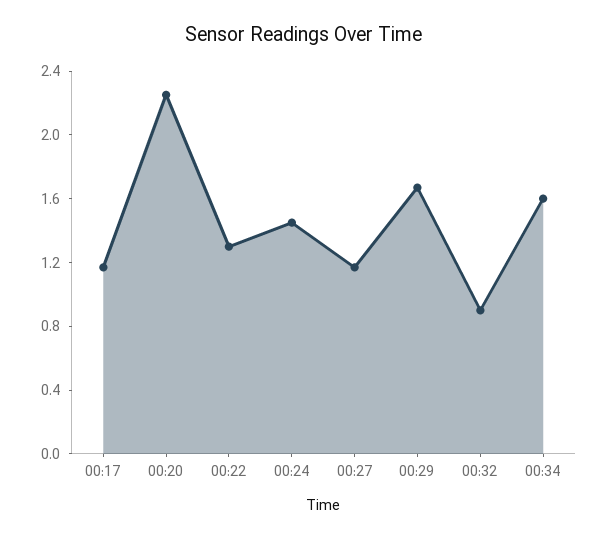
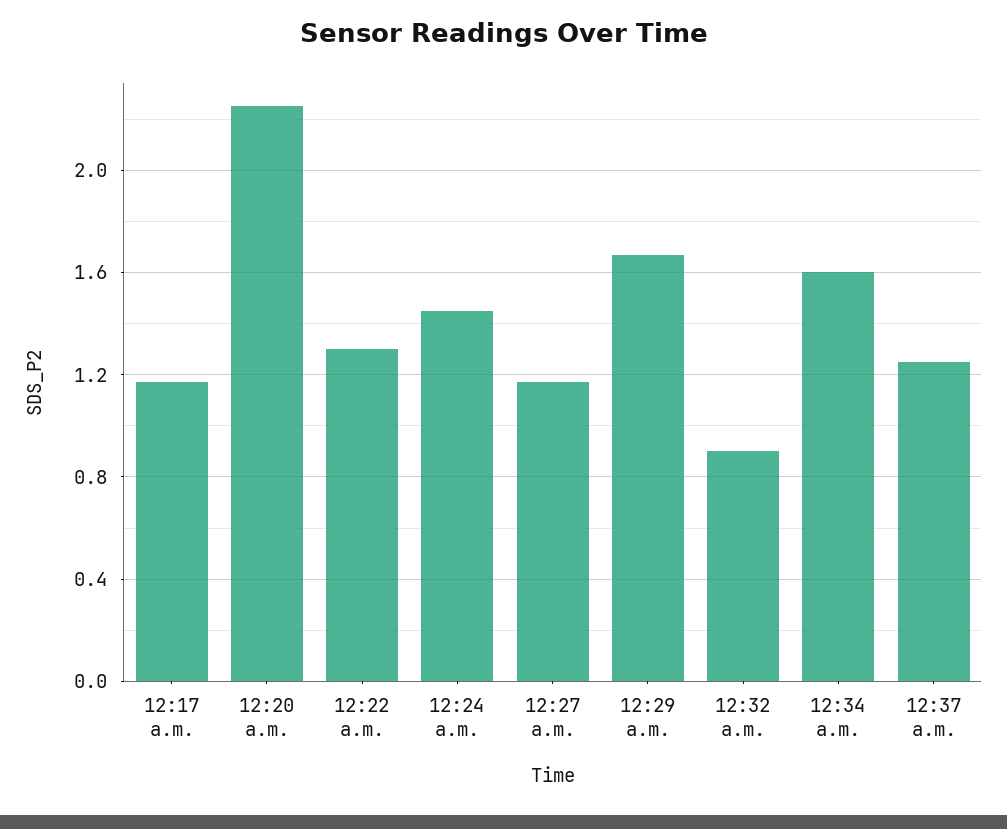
12:37 a.m.: none -> 1.25

